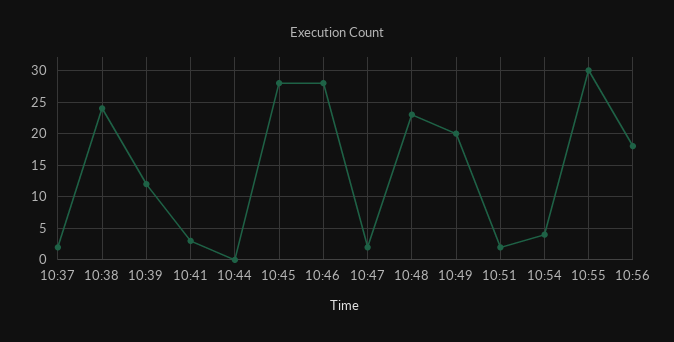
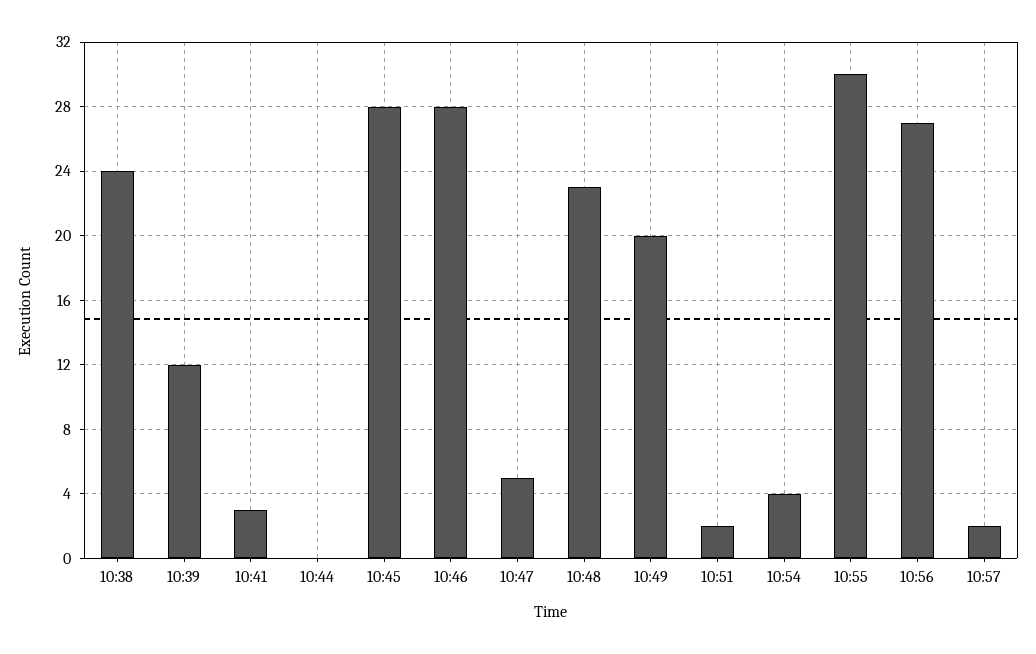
10:37: 2 -> none
10:47: 2 -> 5
10:56: 18 -> 27
10:57: none -> 2

